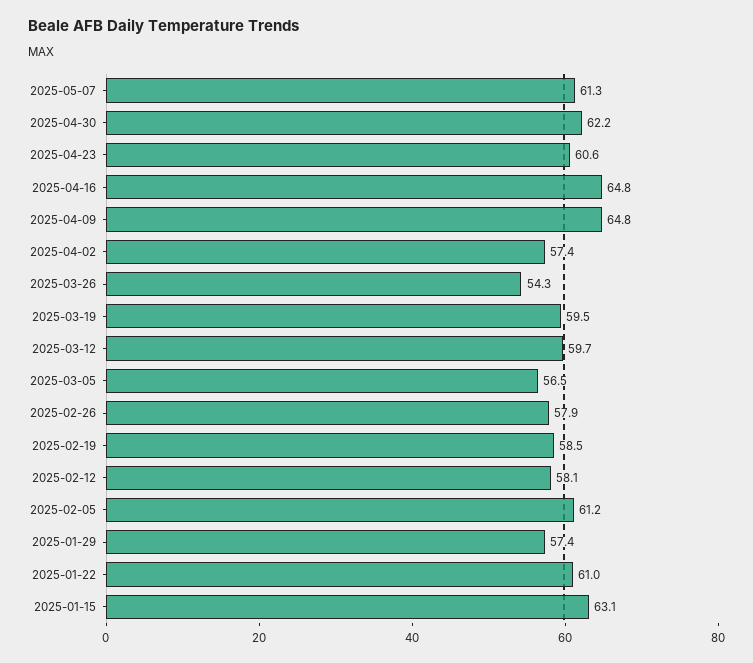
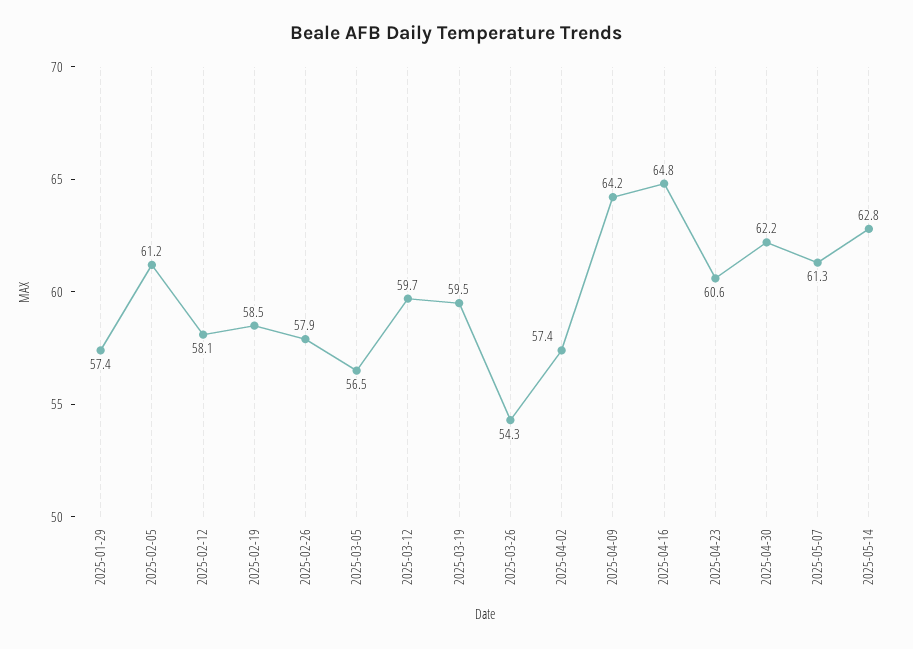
2025-04-09: 64.8 -> 64.2
2025-01-22: 61 -> none
2025-01-15: 63.1 -> none
2025-05-14: none -> 62.8

